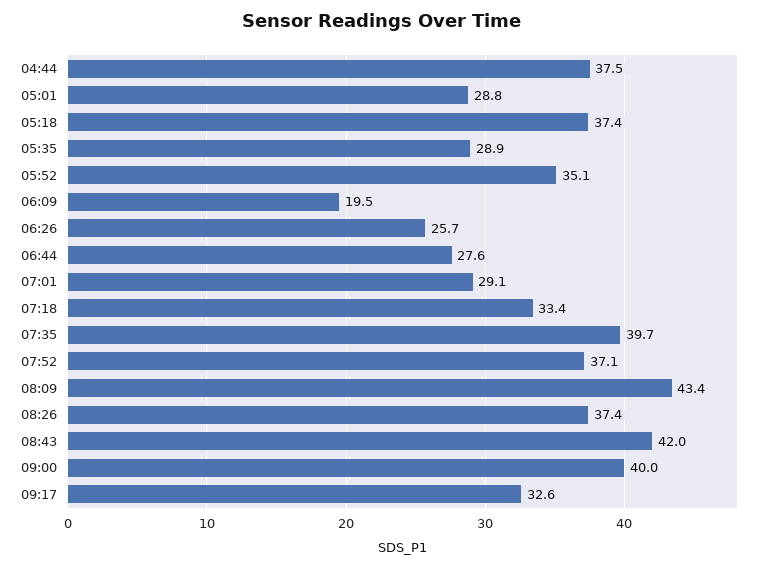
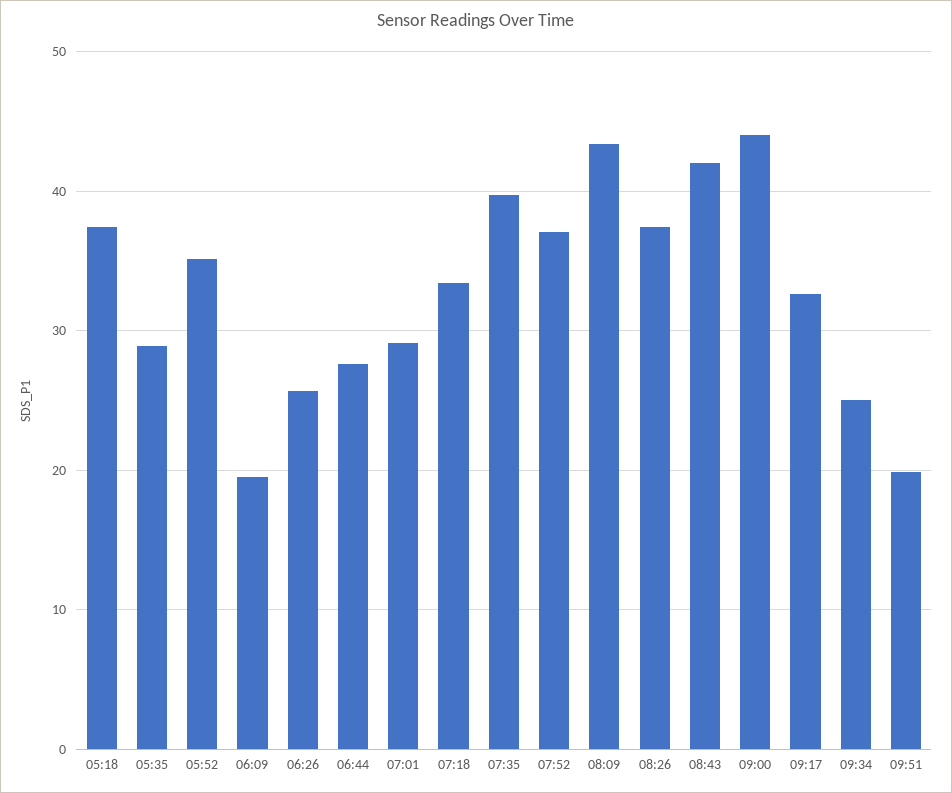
04:44: 37.5 -> none
05:01: 28.8 -> none
09:00: 40 -> 44
09:34: none -> 25
09:51: none -> 20

